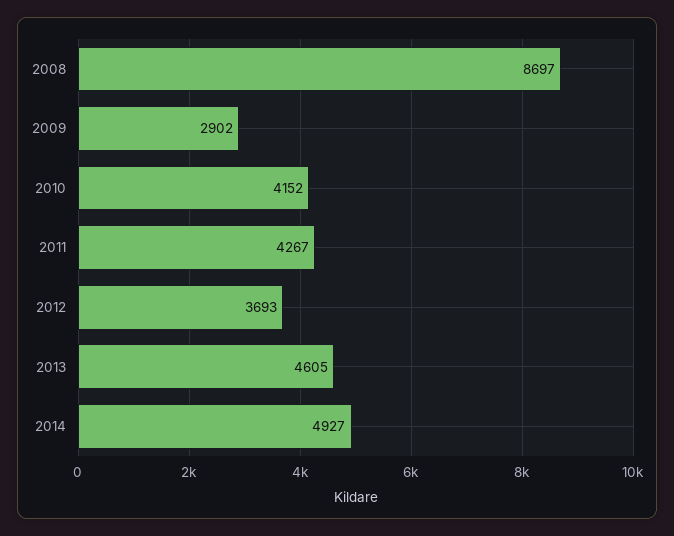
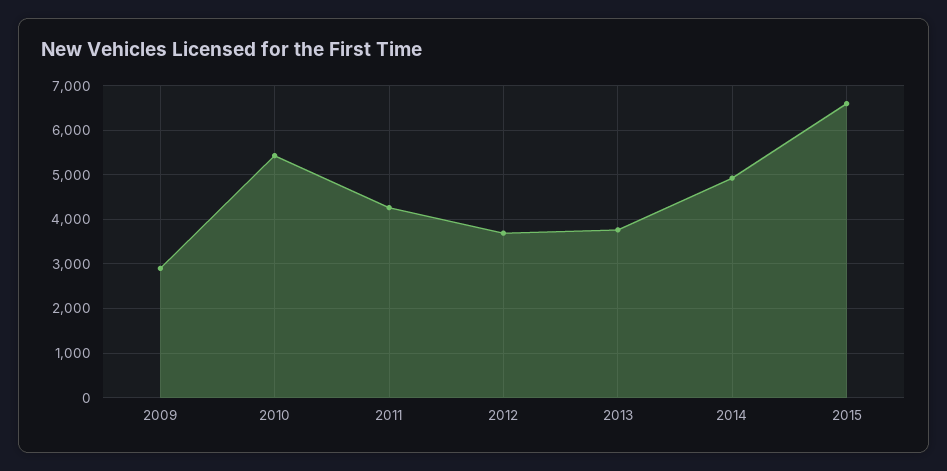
2008: 8697 -> none
2010: 4152 -> 5400
2013: 4605 -> 3800
2015: none -> 6600

